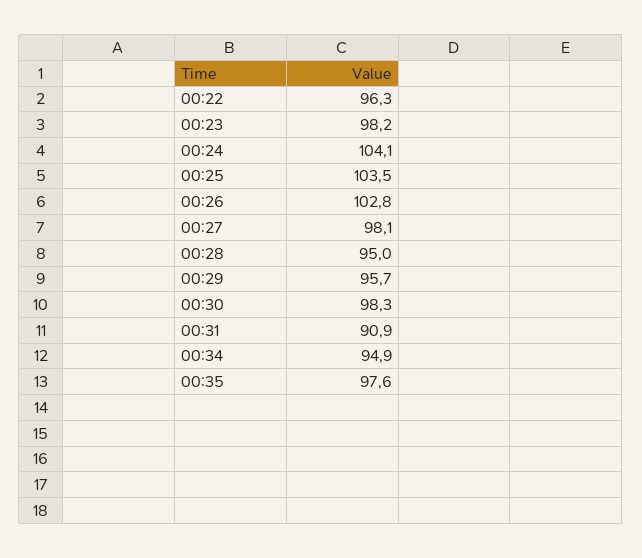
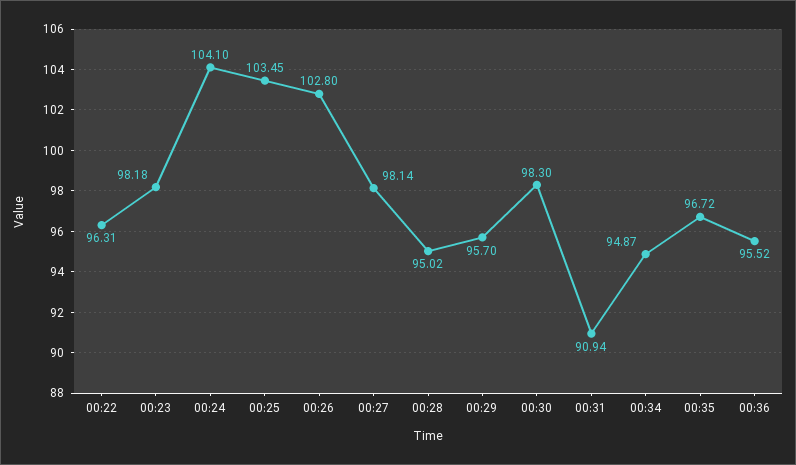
00:35: 97.6 -> 96.72
00:36: none -> 95.52

